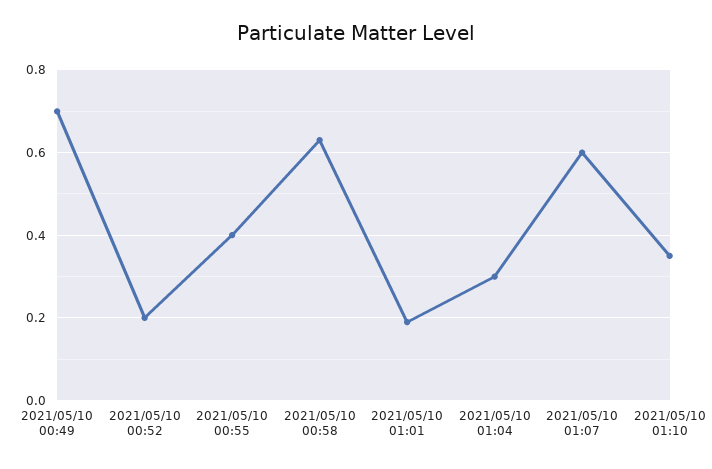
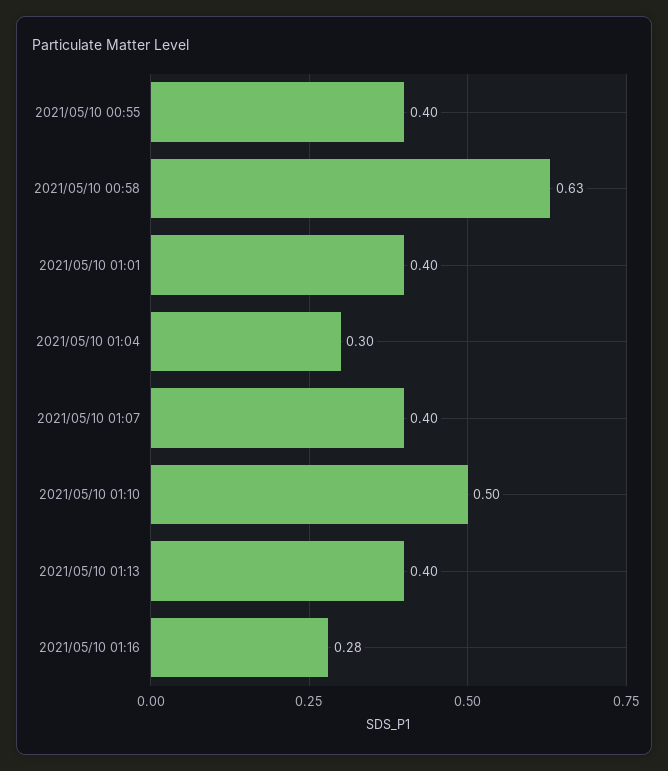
2021/05/10 00:49: 0.7 -> none
2021/05/10 00:52: 0.2 -> none
2021/05/10 01:01: 0.2 -> 0.4
2021/05/10 01:07: 0.6 -> 0.4
2021/05/10 01:10: 0.35 -> 0.5
2021/05/10 01:13: none -> 0.4
2021/05/10 01:16: none -> 0.28

